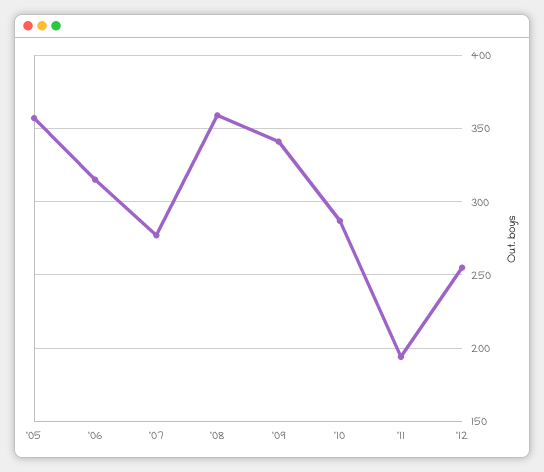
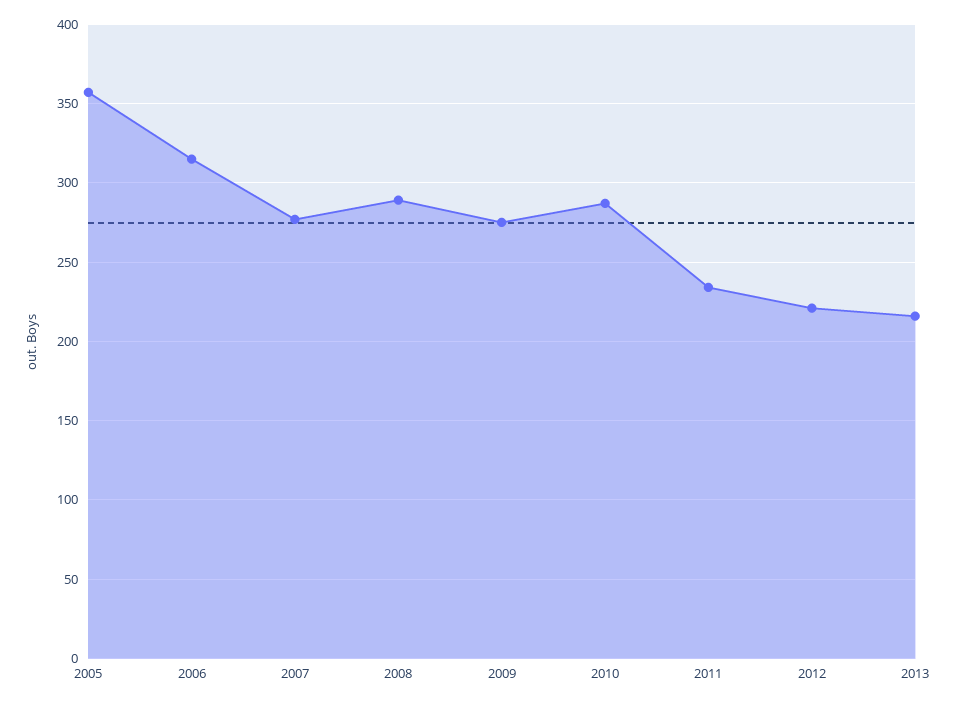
'08: 360 -> 290
'09: 340 -> 275
'11: 195 -> 235
'12: 255 -> 220
2013: none -> 215

